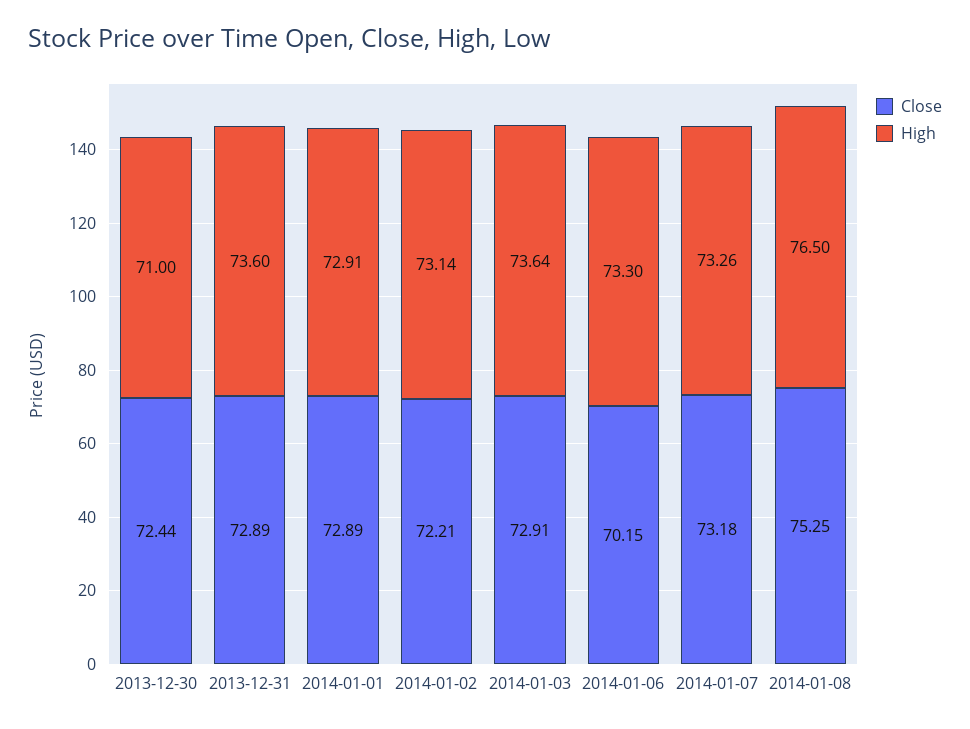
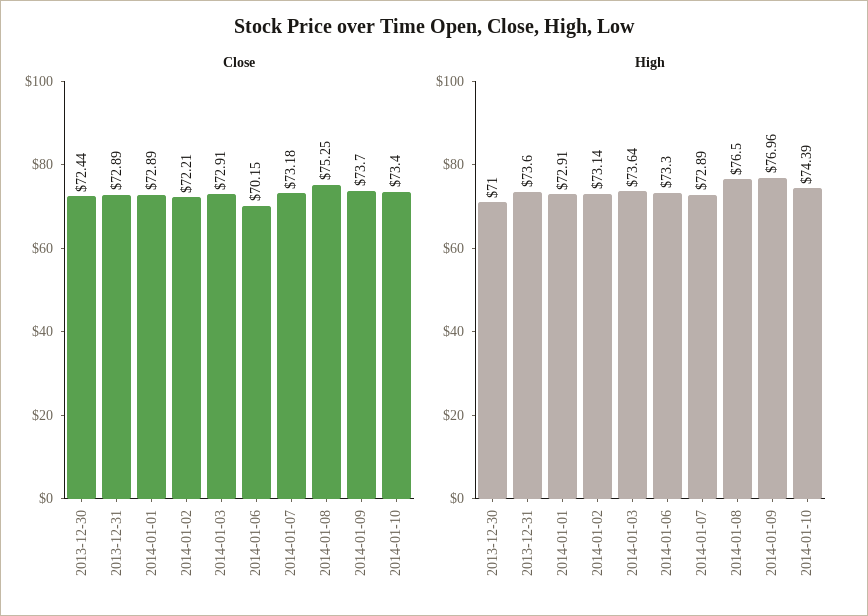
High, 2014-01-07: 73.26 -> 72.89
Close, 2014-01-09: none -> 73.7
Close, 2014-01-10: none -> 73.4
High, 2014-01-09: none -> 76.96
High, 2014-01-10: none -> 74.39

